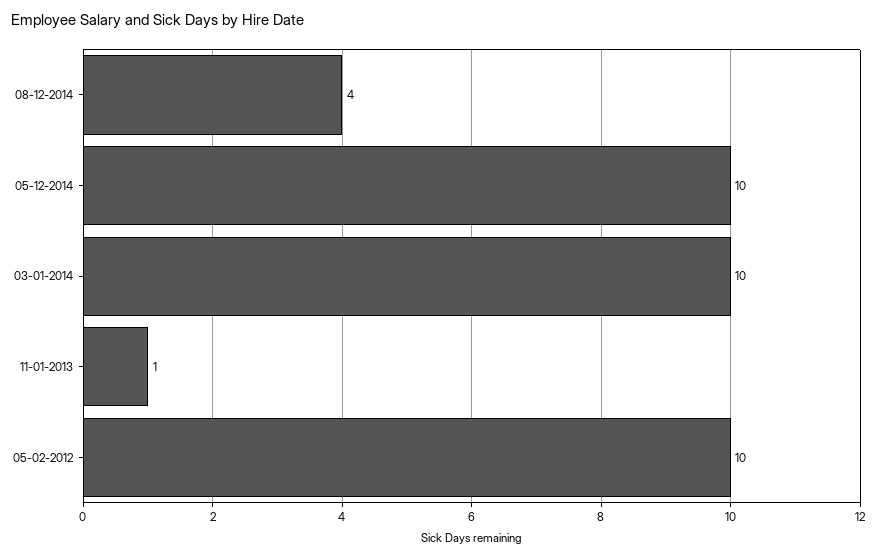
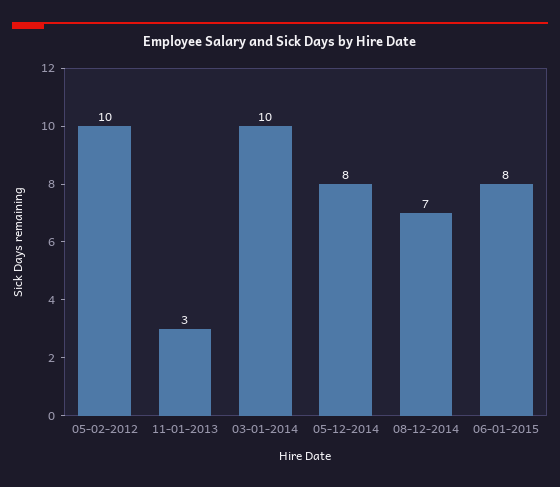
08-12-2014: 4 -> 7
05-12-2014: 10 -> 8
11-01-2013: 1 -> 3
06-01-2015: none -> 8

